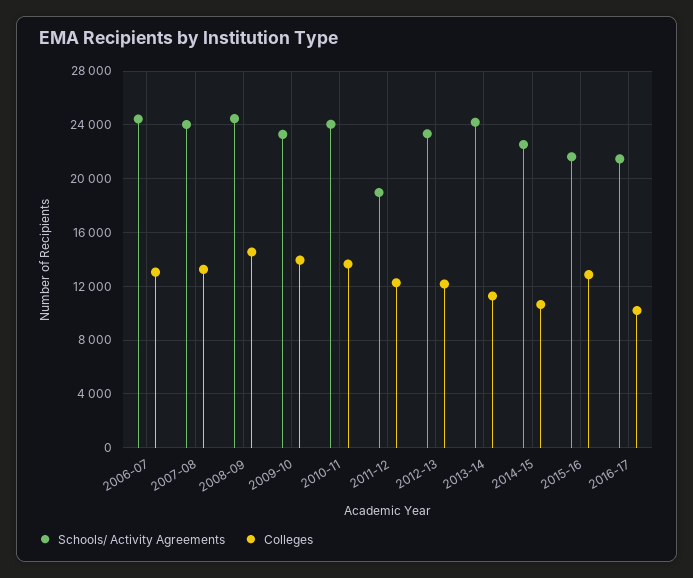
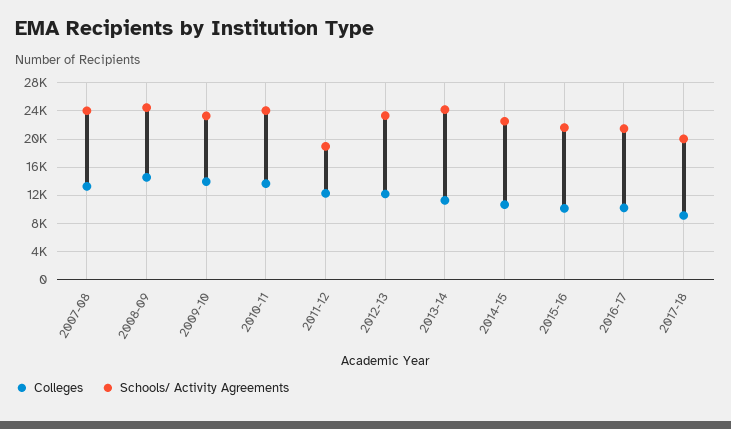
Schools/ Activity Agreements, 2006-07: 24500 -> none
Colleges, 2006-07: 13000 -> none
Colleges, 2015-16: 13000 -> 10000
Colleges, 2017-18: none -> 9000
Schools/ Activity Agreements, 2017-18: none -> 20000

